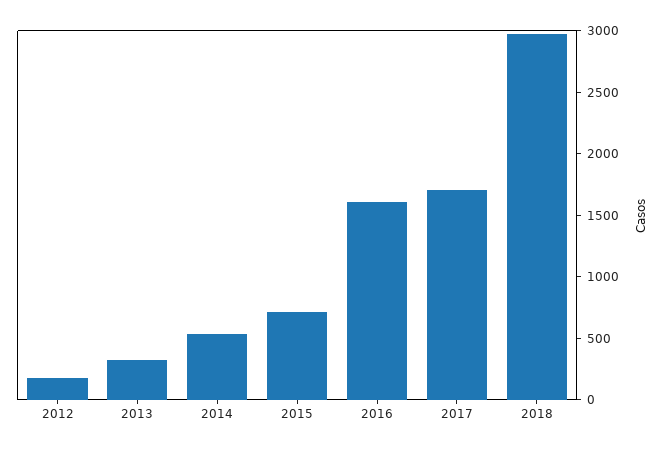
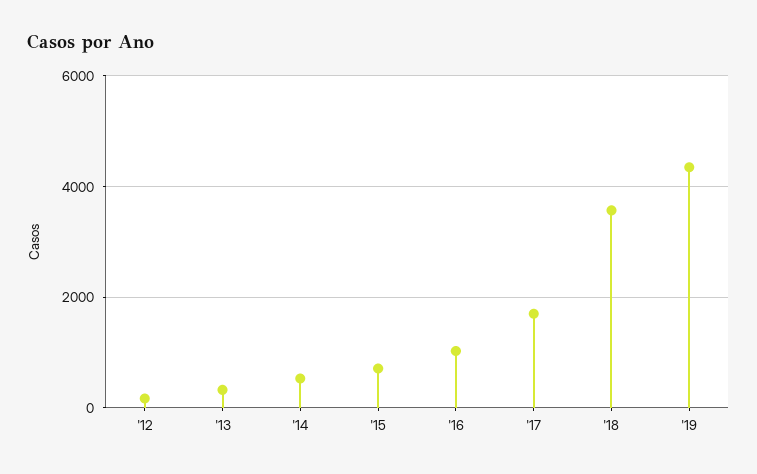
2016: 1600 -> 1000
2018: 3000 -> 3600
'19: none -> 4400

